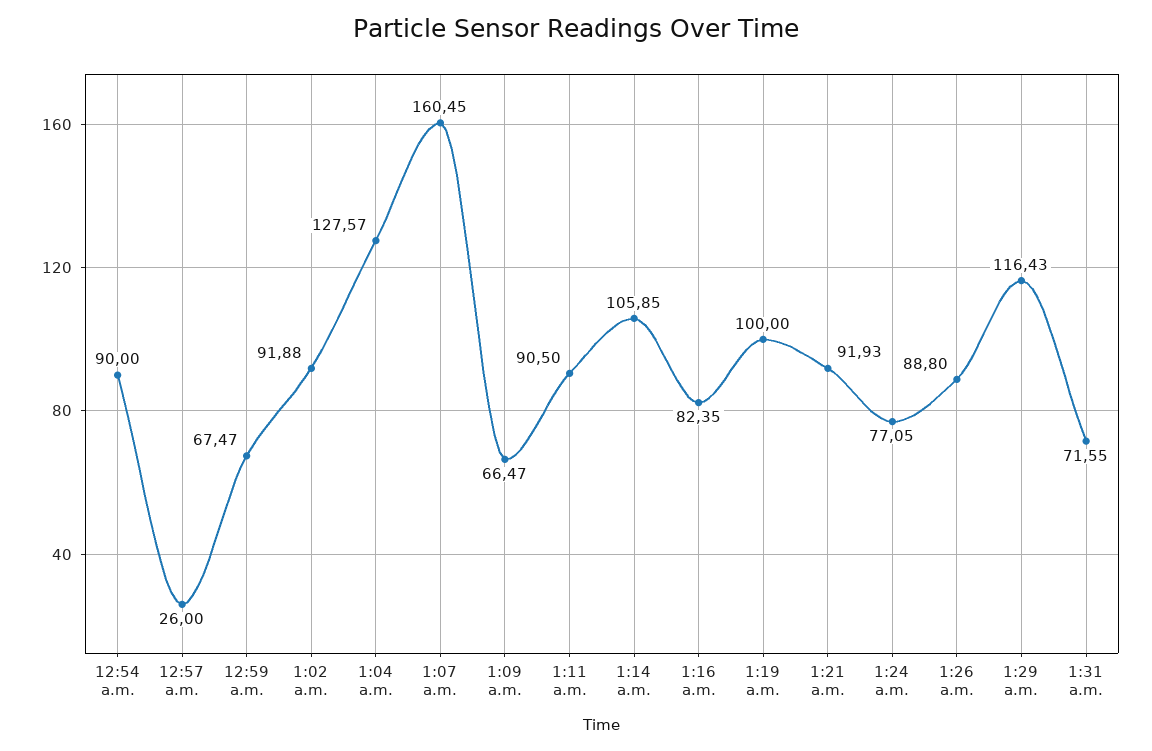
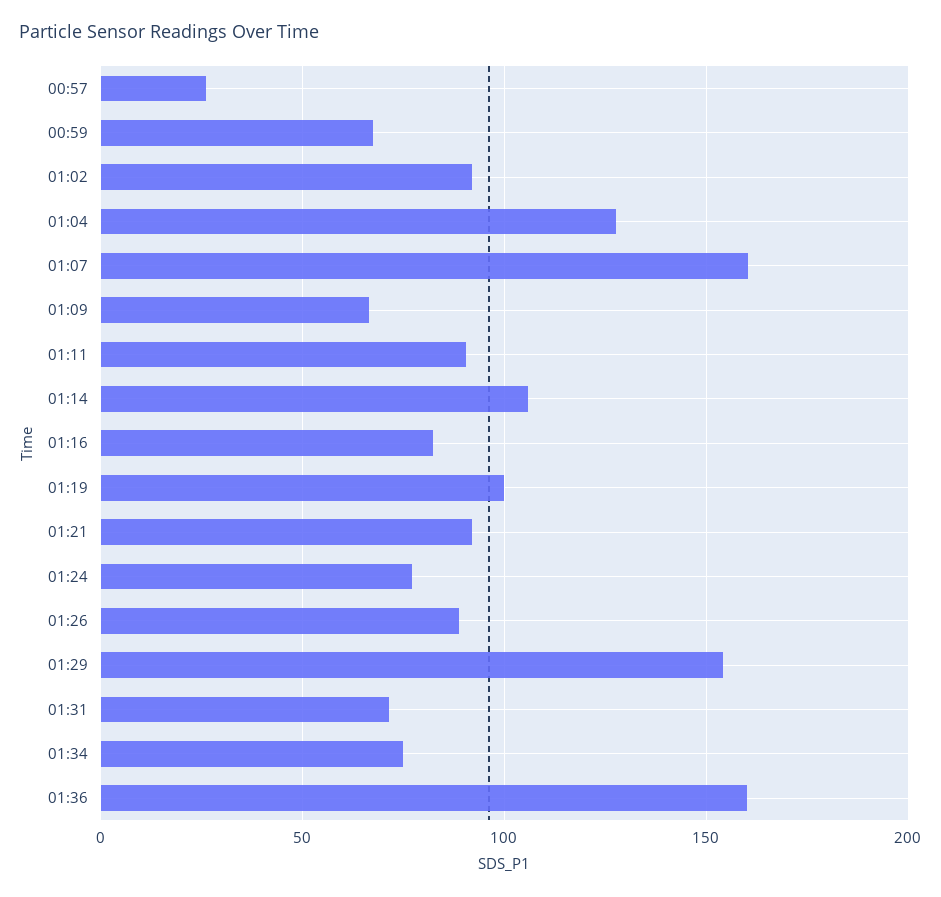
12:54 a.m.: 90 -> none
1:29 a.m.: 116.43 -> 155
01:34: none -> 75
01:36: none -> 160

